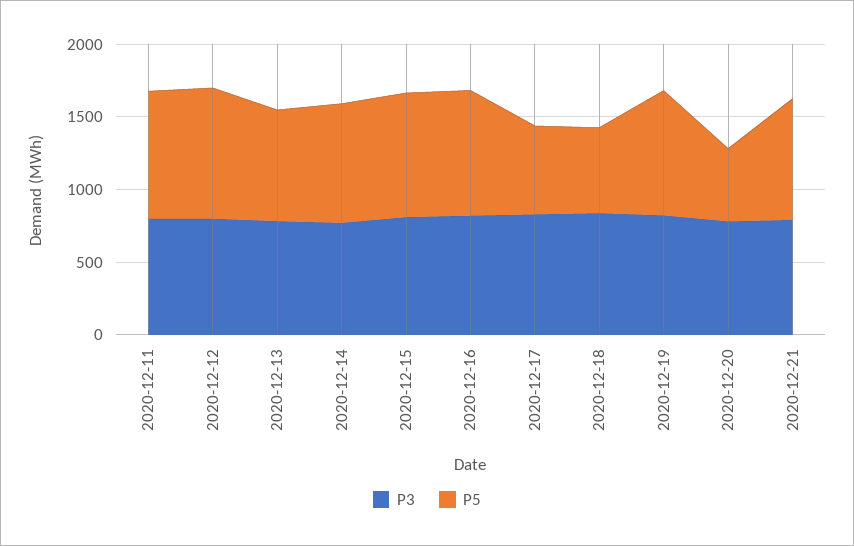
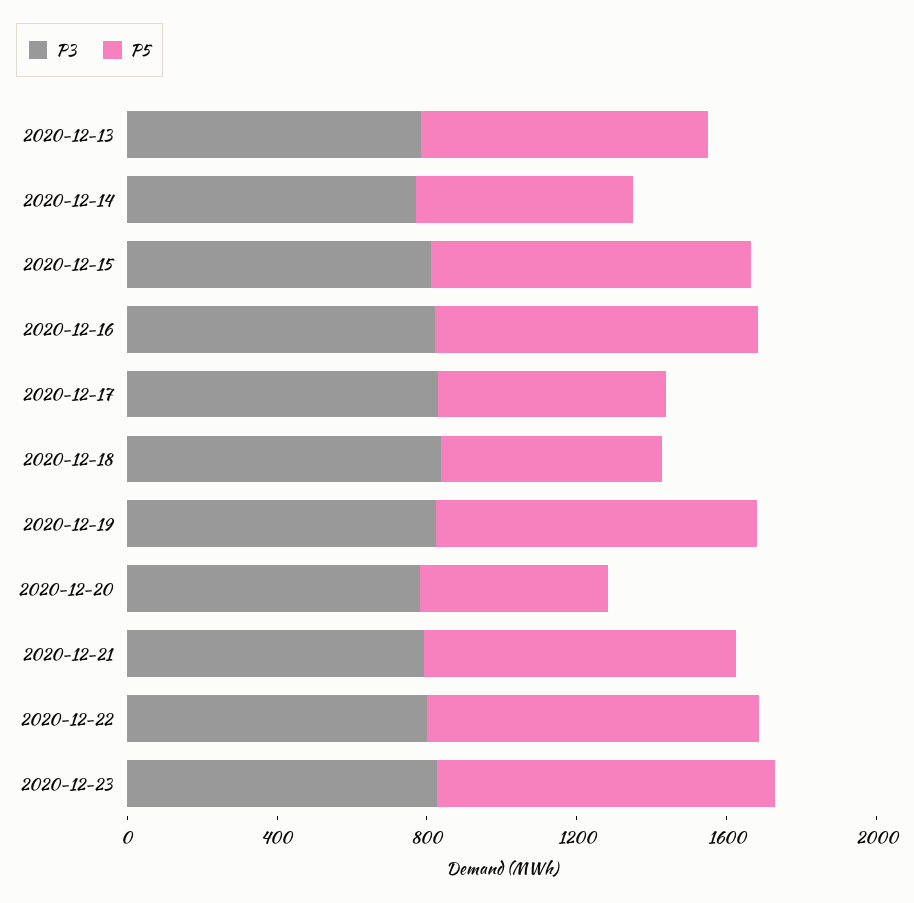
P3, 2020-12-11: 800 -> none
P5, 2020-12-11: 900 -> none
P3, 2020-12-12: 800 -> none
P5, 2020-12-12: 900 -> none
P5, 2020-12-14: 800 -> 600
P3, 2020-12-22: none -> 800
P5, 2020-12-22: none -> 900
P3, 2020-12-23: none -> 800
P5, 2020-12-23: none -> 900

